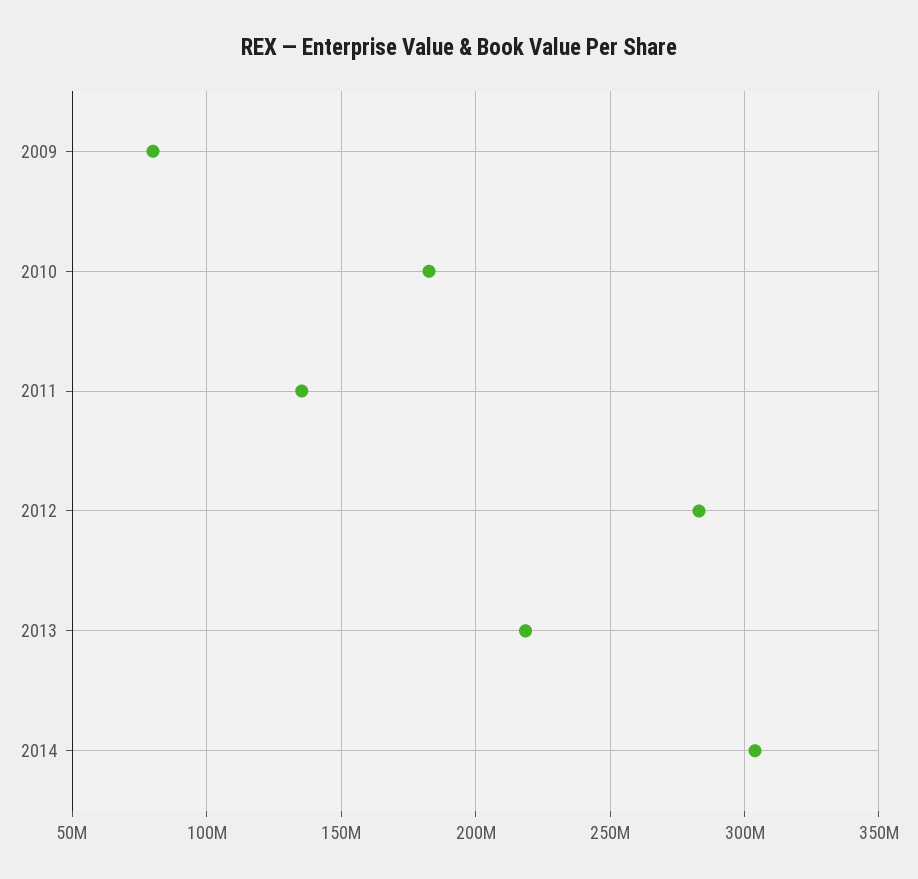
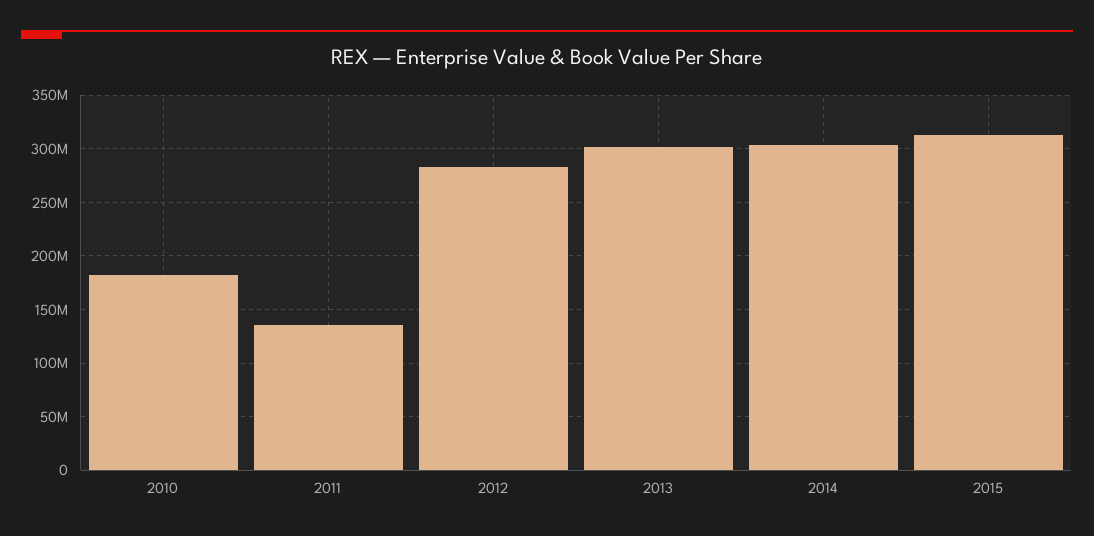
2009: 80000000 -> none
2013: 220000000 -> 300000000
2015: none -> 310000000

